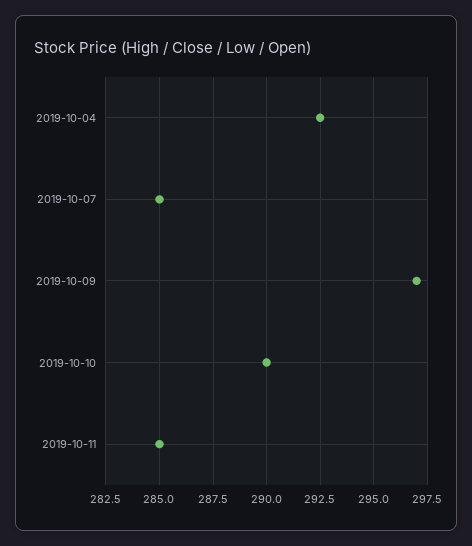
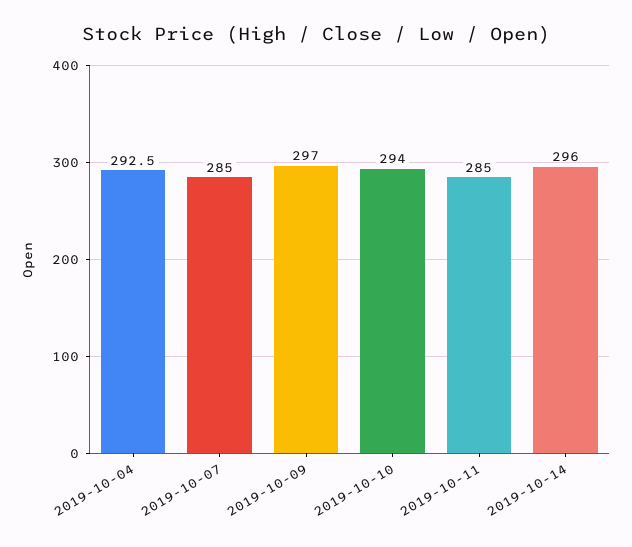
2019-10-10: 290 -> 294
2019-10-14: none -> 296

